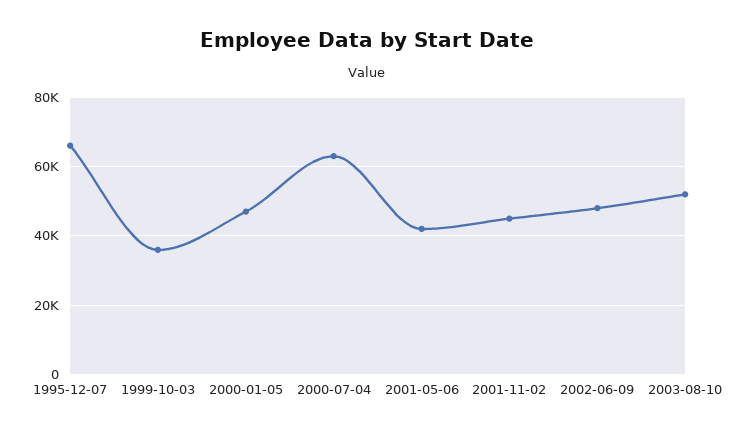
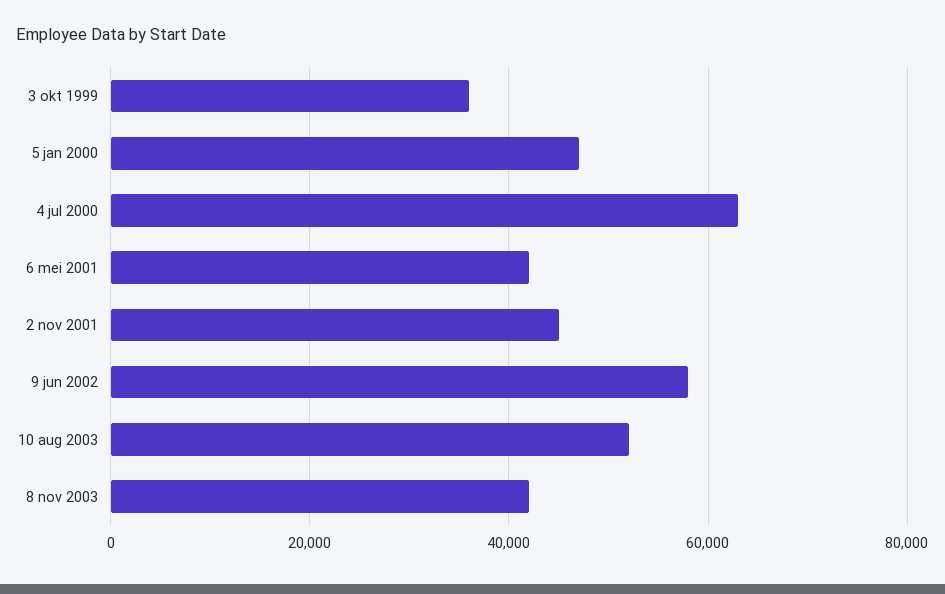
1995-12-07: 66000 -> none
2002-06-09: 48000 -> 58000
8 nov 2003: none -> 42000

